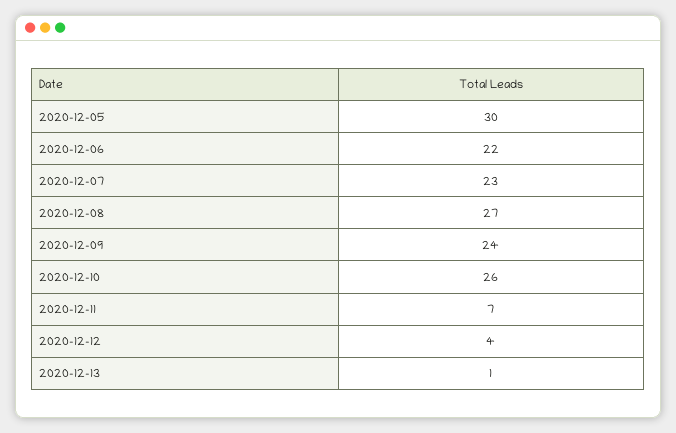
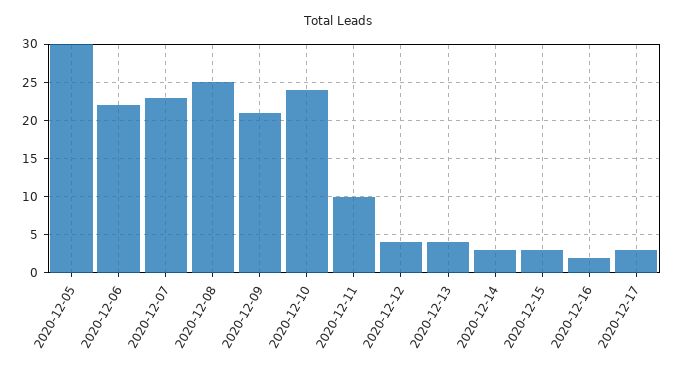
2020-12-08: 27 -> 25
2020-12-09: 24 -> 21
2020-12-10: 26 -> 24
2020-12-11: 7 -> 10
2020-12-13: 1 -> 4
2020-12-14: none -> 3
2020-12-15: none -> 3
2020-12-16: none -> 2
2020-12-17: none -> 3

